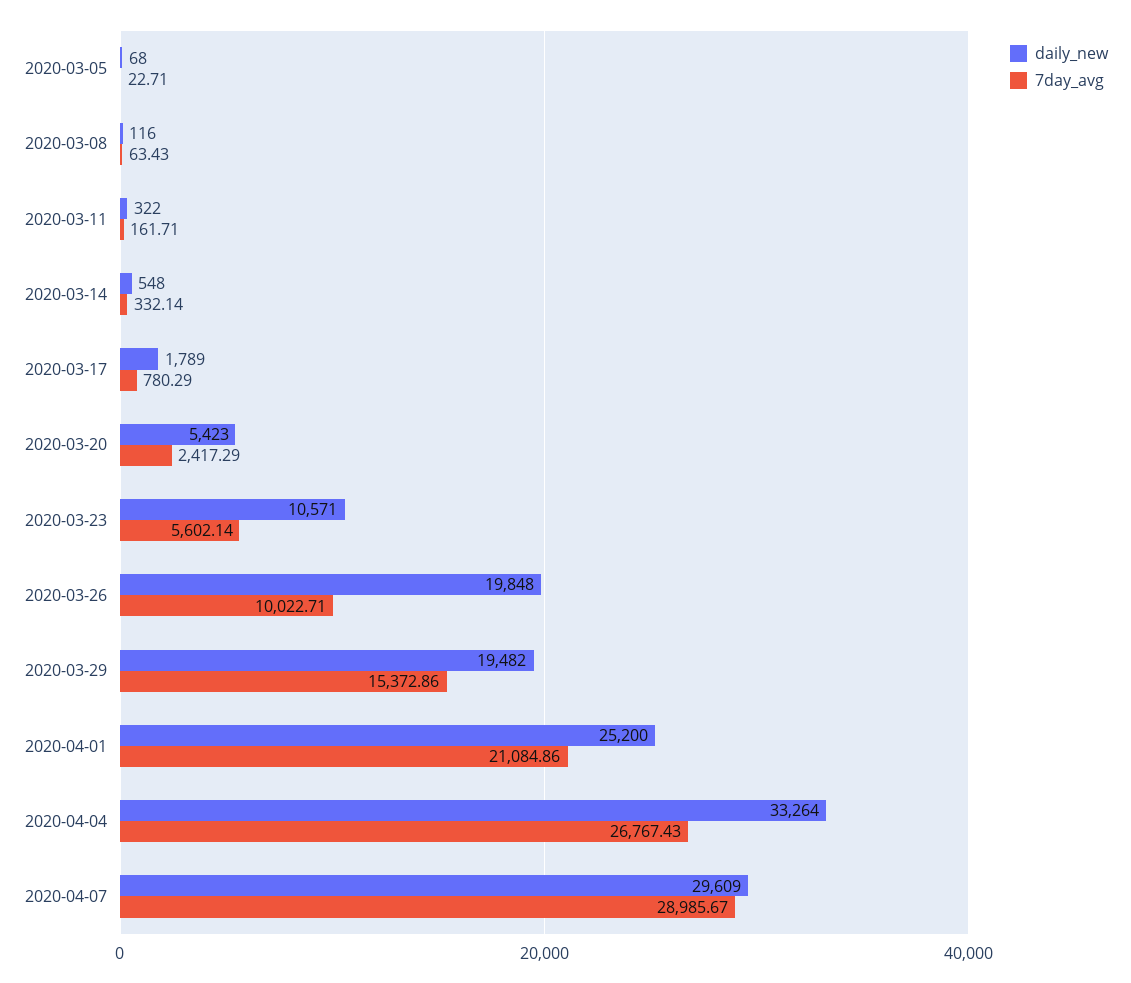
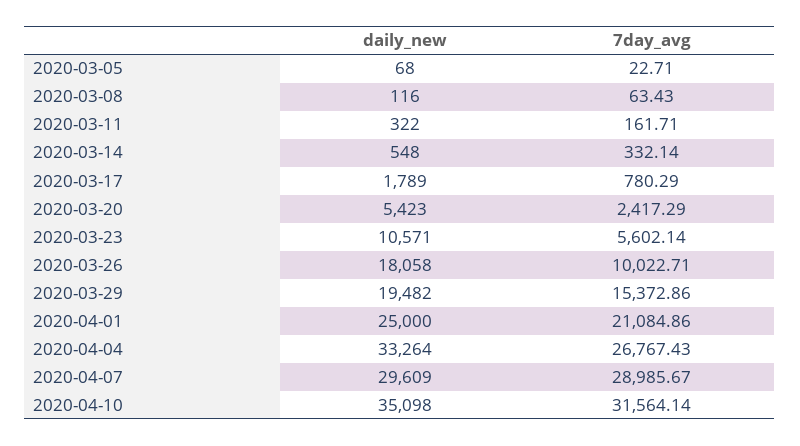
daily_new, 2020-03-26: 19848 -> 18058
daily_new, 2020-04-01: 25200 -> 25000
daily_new, 2020-04-10: none -> 35098
7day_avg, 2020-04-10: none -> 31564.14

